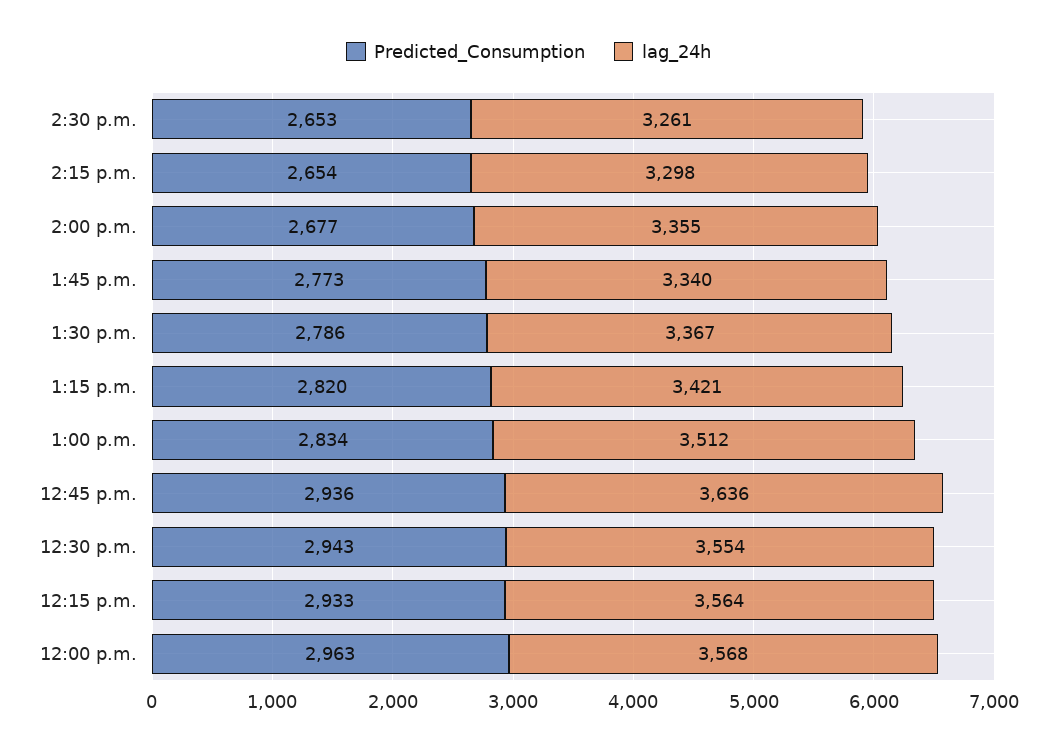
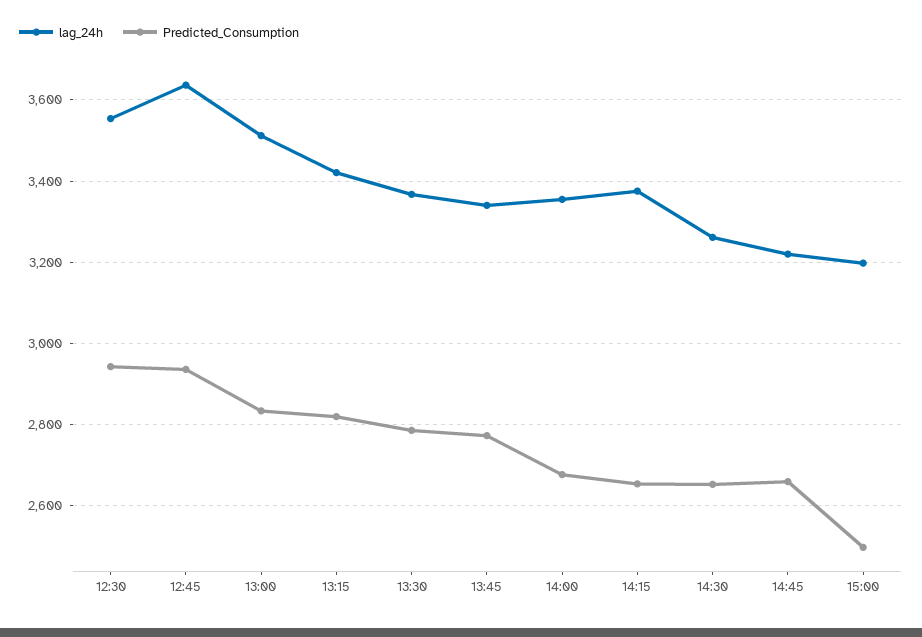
lag_24h, 2:15 p.m.: 3298 -> 3380
Predicted_Consumption, 12:15 p.m.: 2933 -> none
lag_24h, 12:15 p.m.: 3564 -> none
Predicted_Consumption, 12:00 p.m.: 2963 -> none
lag_24h, 12:00 p.m.: 3568 -> none
lag_24h, 14:45: none -> 3220
Predicted_Consumption, 14:45: none -> 2660
lag_24h, 15:00: none -> 3200
Predicted_Consumption, 15:00: none -> 2500

